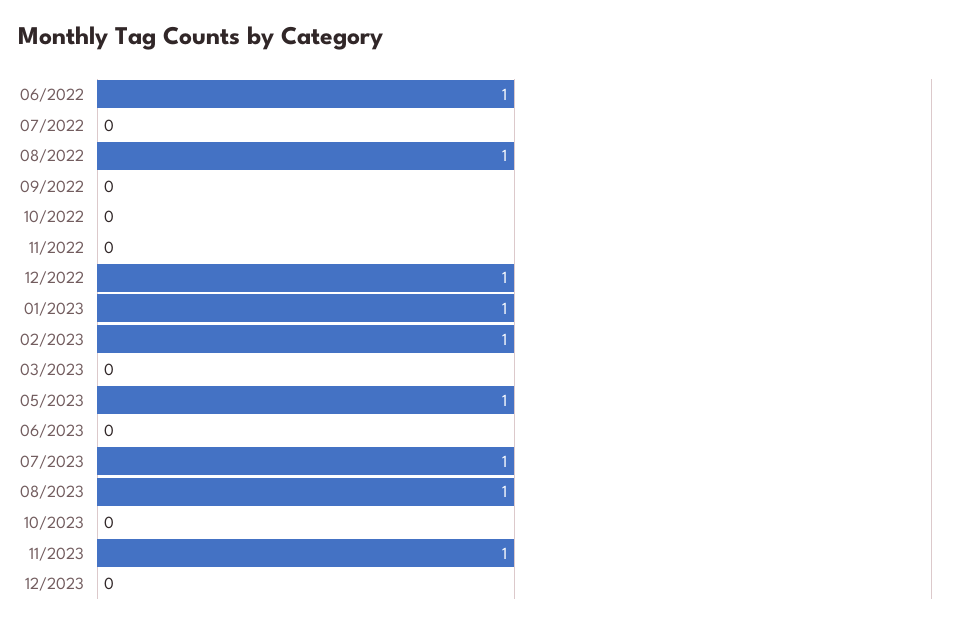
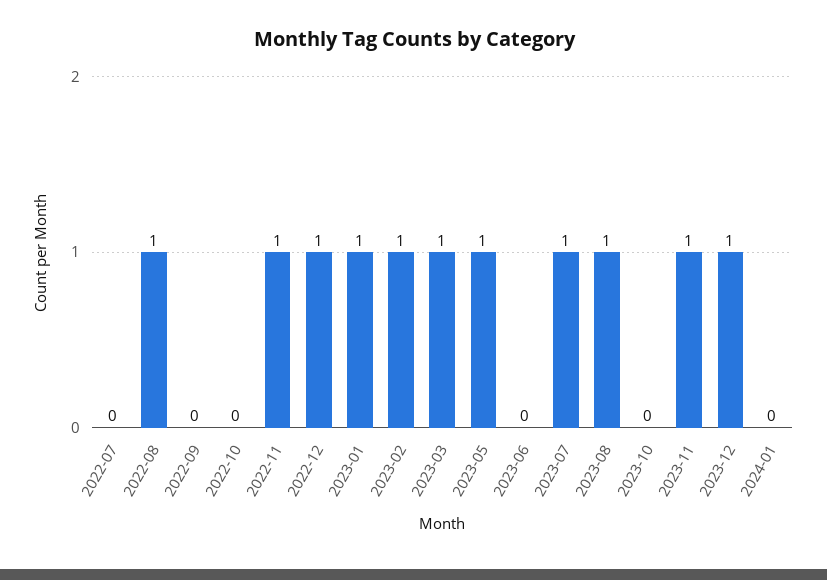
06/2022: 1 -> none
11/2022: 0 -> 1
03/2023: 0 -> 1
12/2023: 0 -> 1
2024-01: none -> 0

